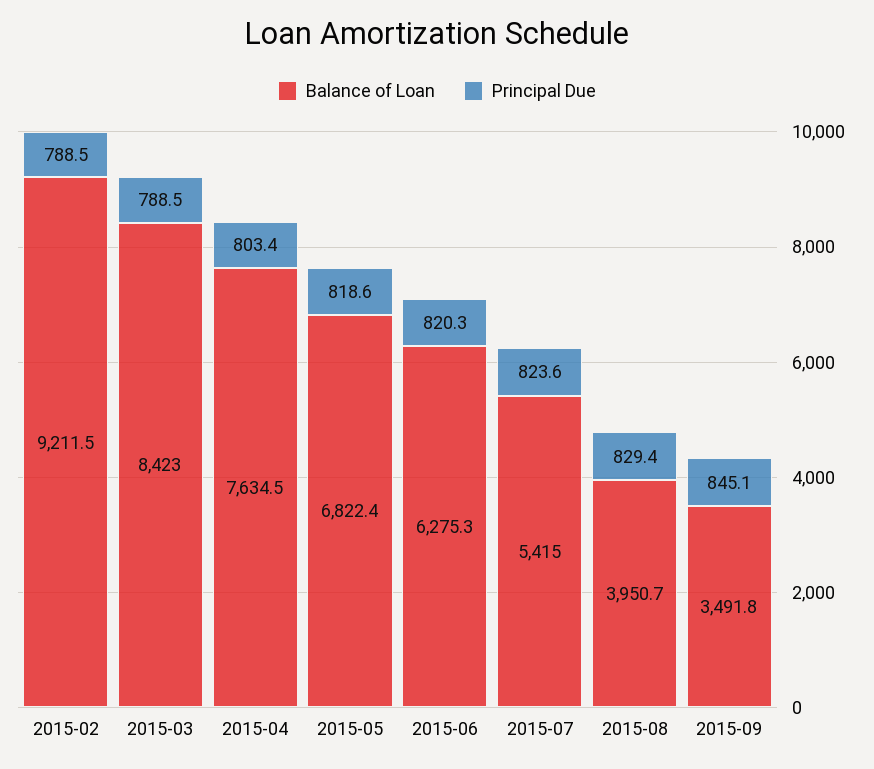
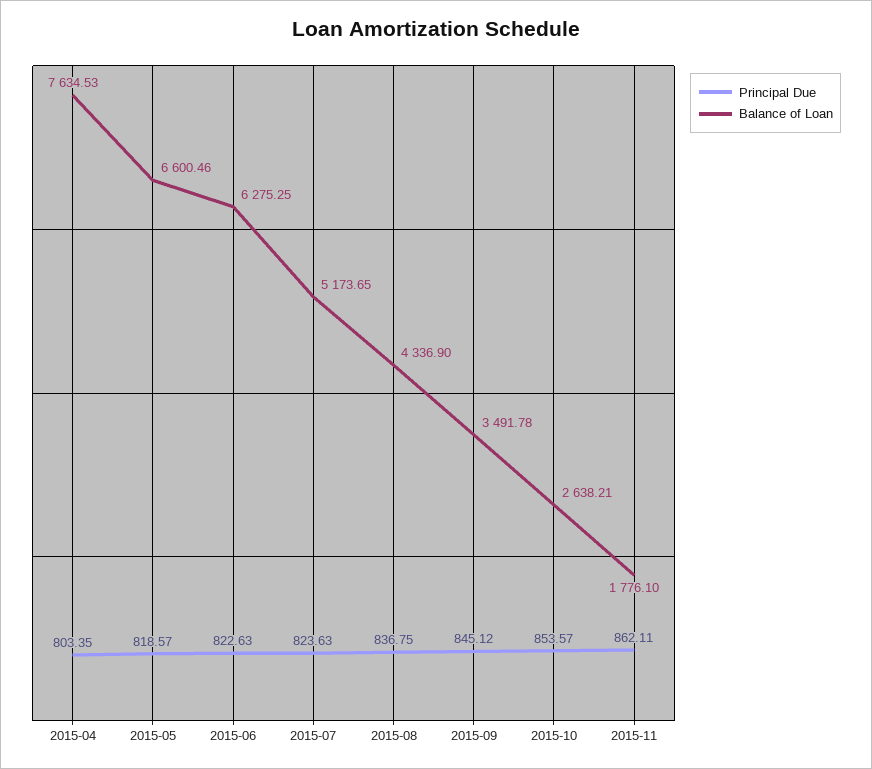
Balance of Loan, 2015-02: 9211.5 -> none
Principal Due, 2015-02: 788.5 -> none
Balance of Loan, 2015-03: 8423 -> none
Principal Due, 2015-03: 788.5 -> none
Balance of Loan, 2015-05: 6822.4 -> 6600.46
Principal Due, 2015-06: 820.3 -> 822.63
Balance of Loan, 2015-07: 5415 -> 5173.65
Balance of Loan, 2015-08: 3950.7 -> 4336.9
Principal Due, 2015-08: 829.4 -> 836.75
Principal Due, 2015-10: none -> 853.57
Balance of Loan, 2015-10: none -> 2638.21
Principal Due, 2015-11: none -> 862.11
Balance of Loan, 2015-11: none -> 1776.1

